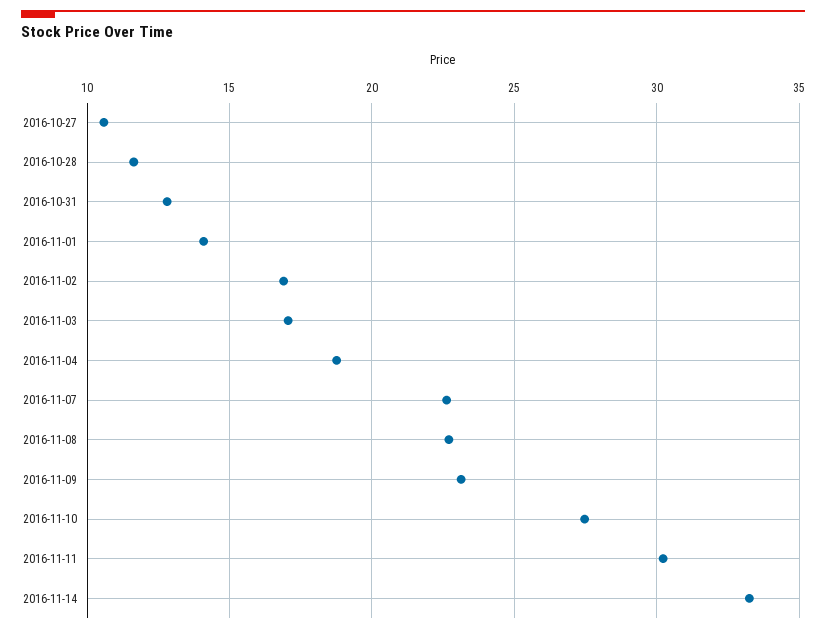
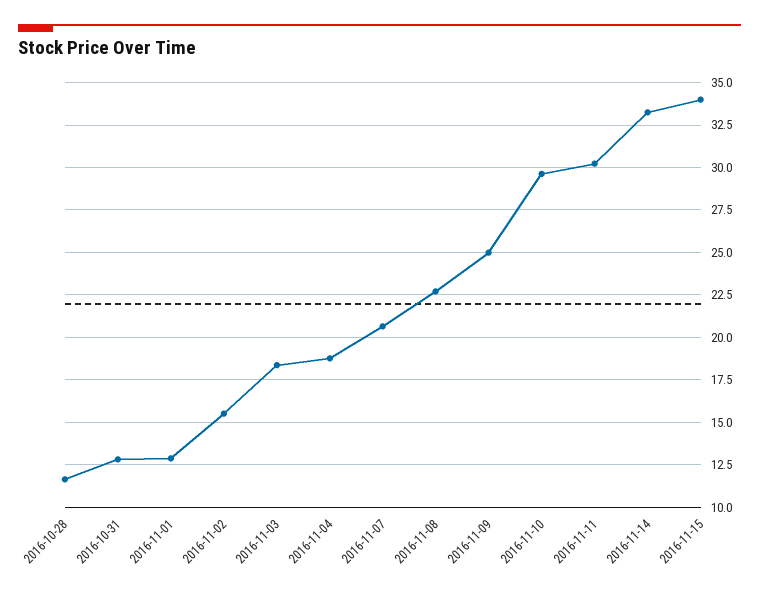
2016-10-27: 10.5 -> none
2016-11-01: 14 -> 13
2016-11-02: 17 -> 15.5
2016-11-03: 17 -> 18.5
2016-11-07: 22.5 -> 20.5
2016-11-09: 23 -> 25
2016-11-10: 27.5 -> 29.5
2016-11-15: none -> 34

